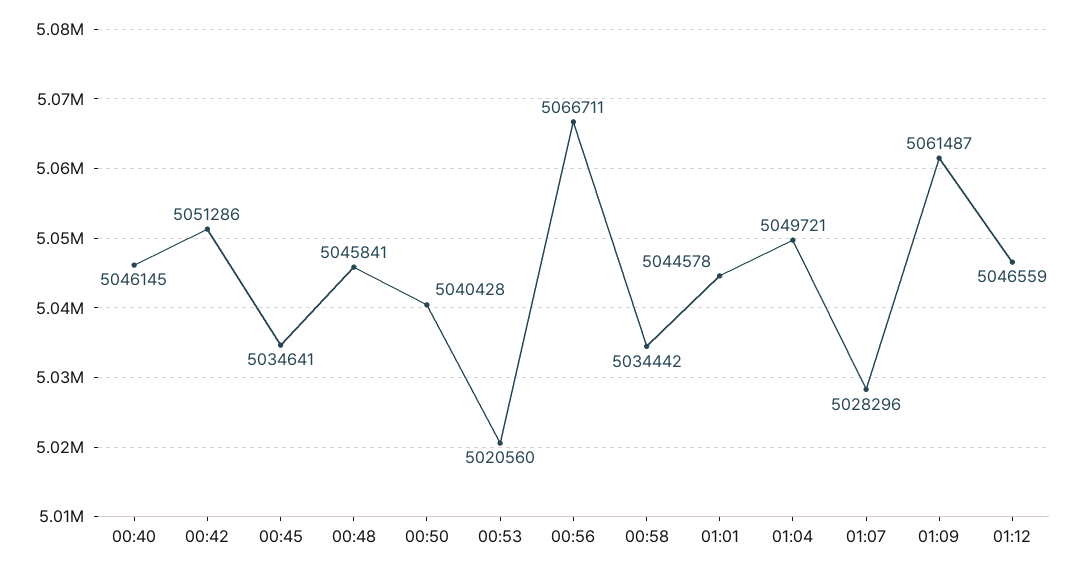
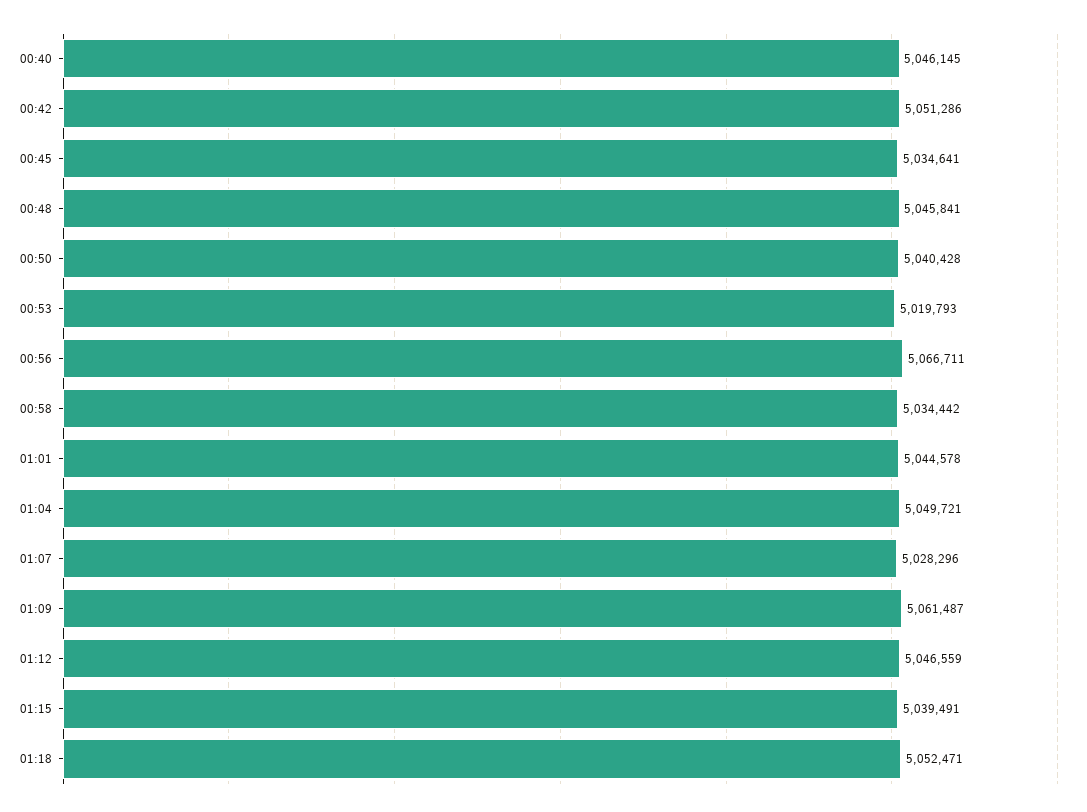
00:53: 5020560 -> 5019793
01:15: none -> 5039491
01:18: none -> 5052471

